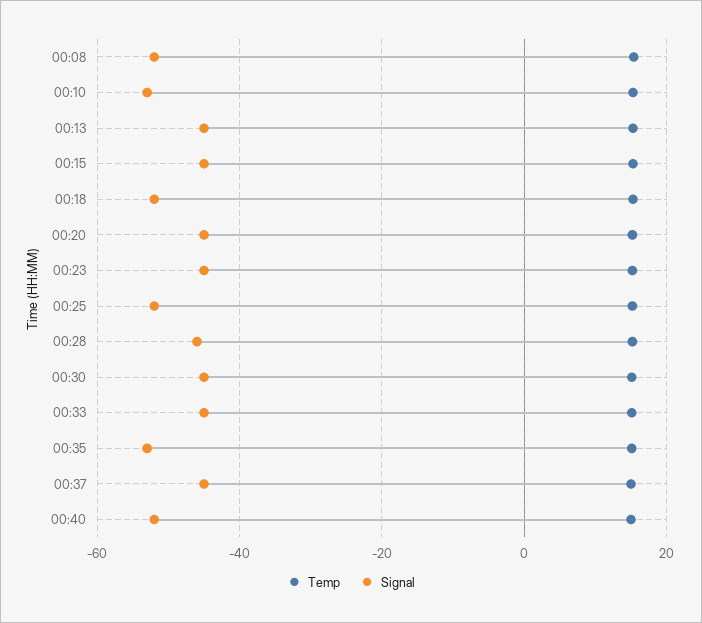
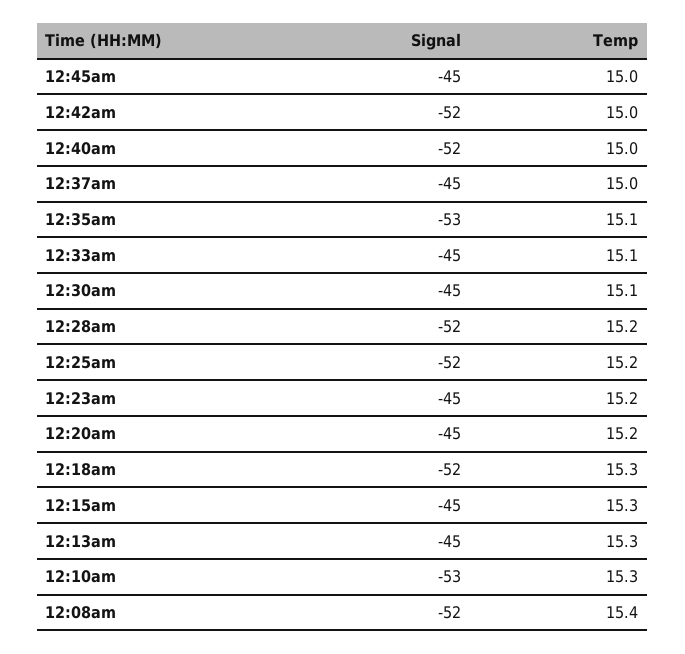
Signal, 00:28: -46 -> -52
Signal, 12:45am: none -> -45
Temp, 12:45am: none -> 15
Signal, 12:42am: none -> -52
Temp, 12:42am: none -> 15

